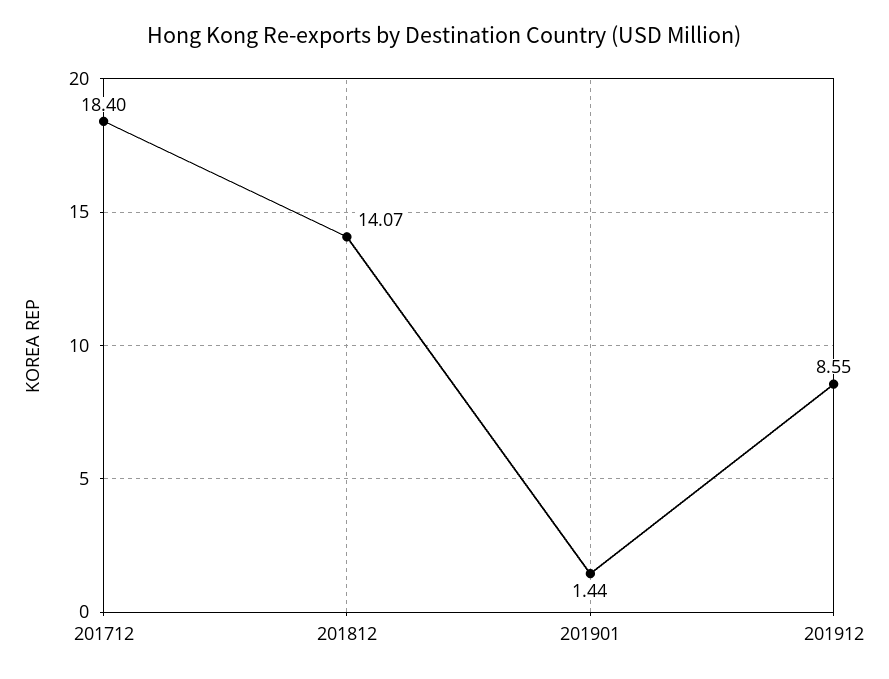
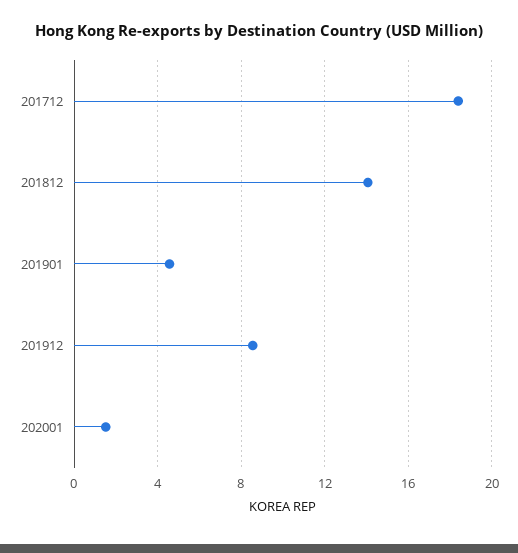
201901: 1.44 -> 4.5
202001: none -> 1.5

